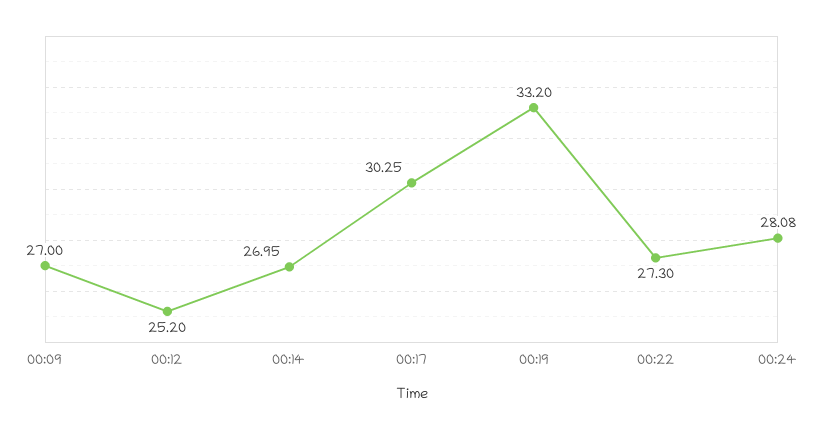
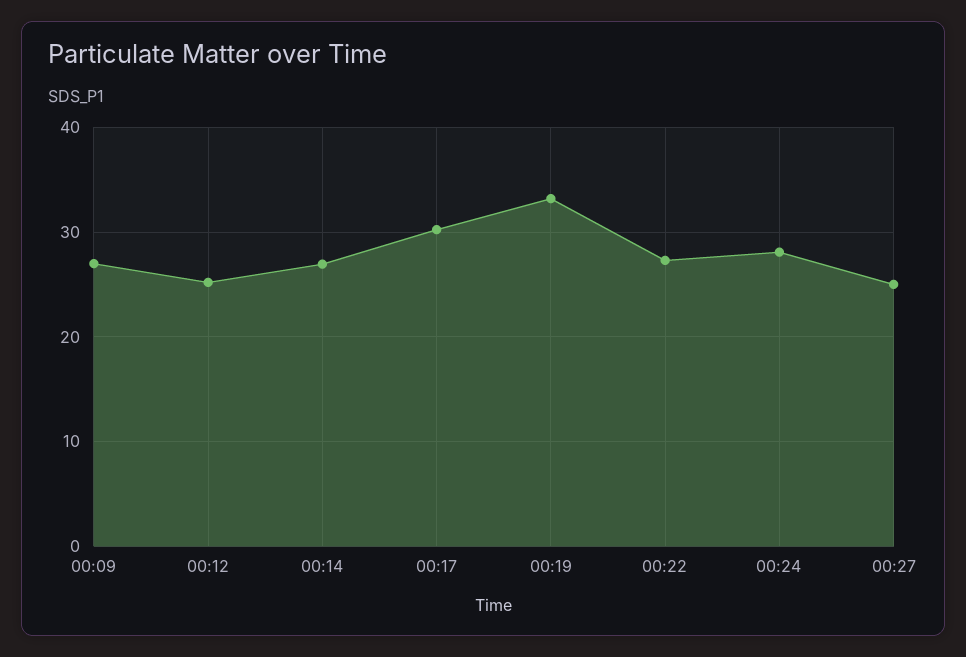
00:27: none -> 25

